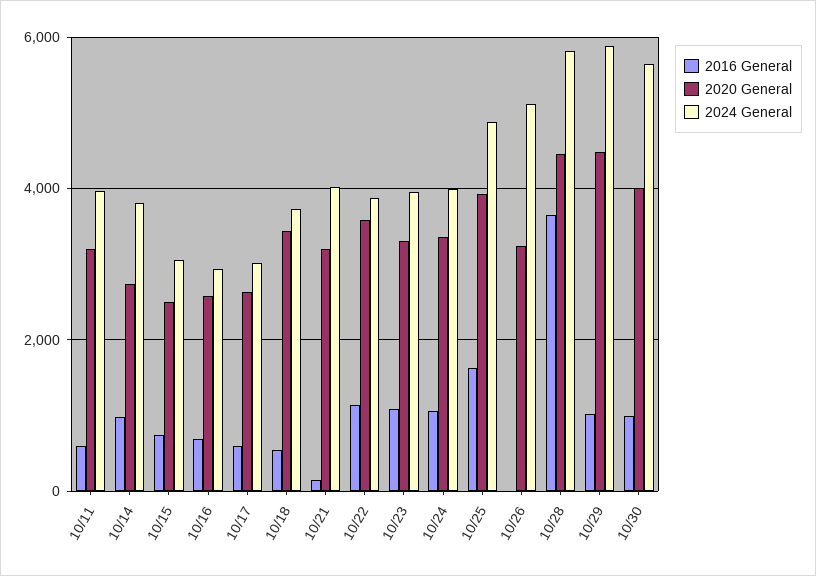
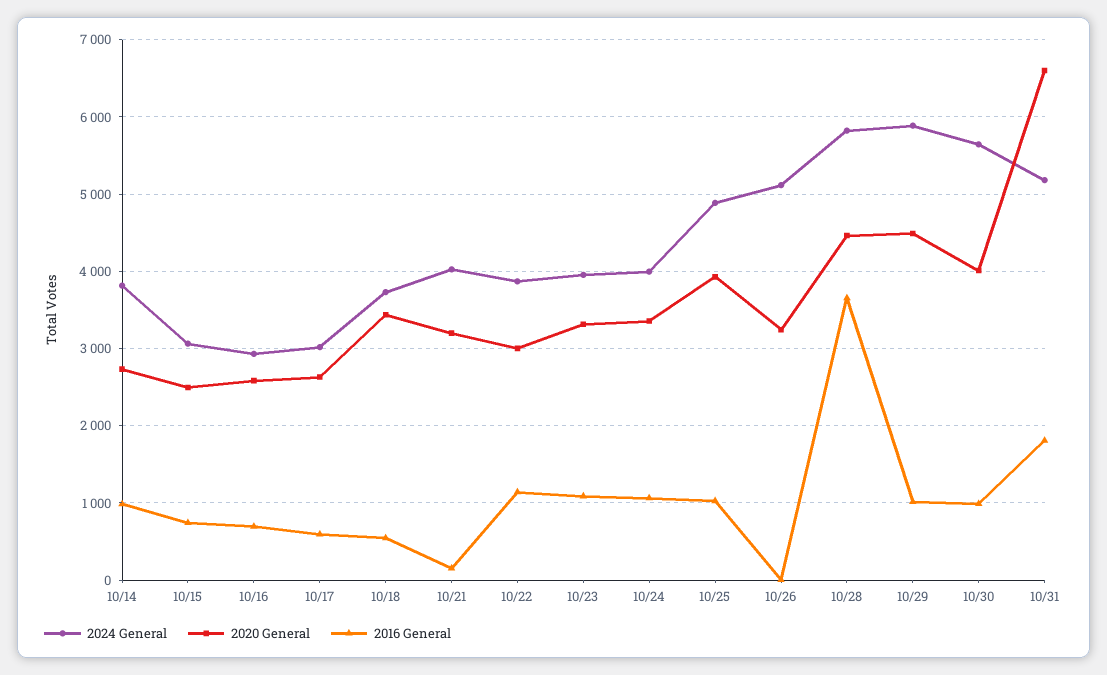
2016 General, 10/11: 600 -> none
2020 General, 10/11: 3200 -> none
2024 General, 10/11: 4000 -> none
2020 General, 10/22: 3600 -> 3000
2016 General, 10/25: 1600 -> 1000
2024 General, 10/31: none -> 5200
2020 General, 10/31: none -> 6600
2016 General, 10/31: none -> 1800

